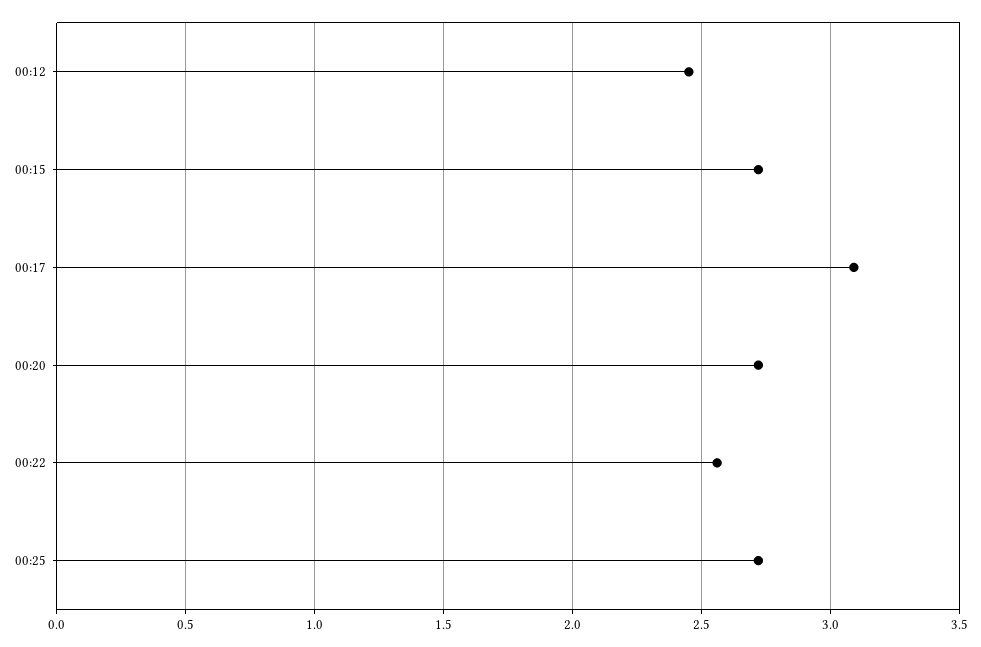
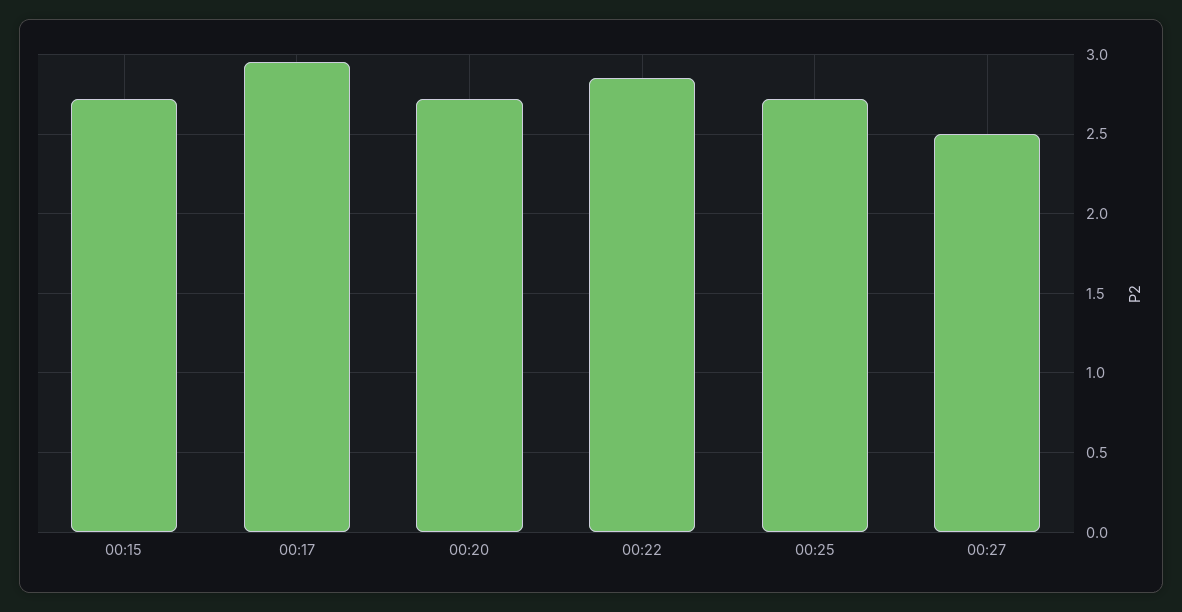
00:12: 2.45 -> none
00:17: 3.1 -> 2.95
00:22: 2.55 -> 2.85
00:27: none -> 2.5

